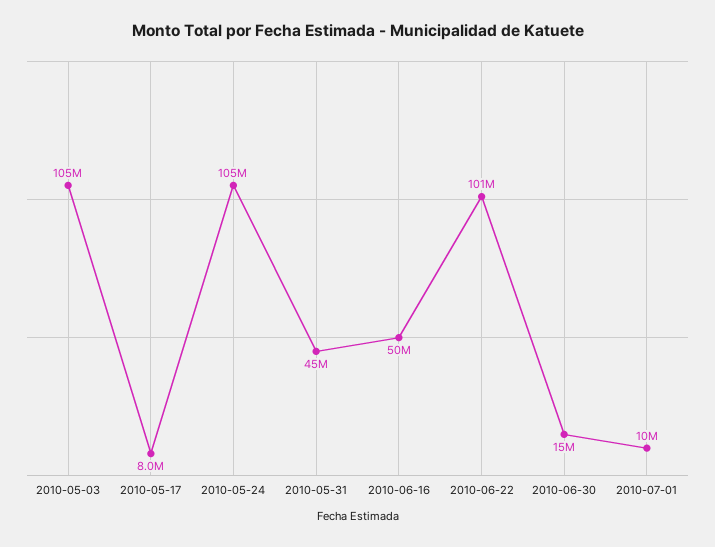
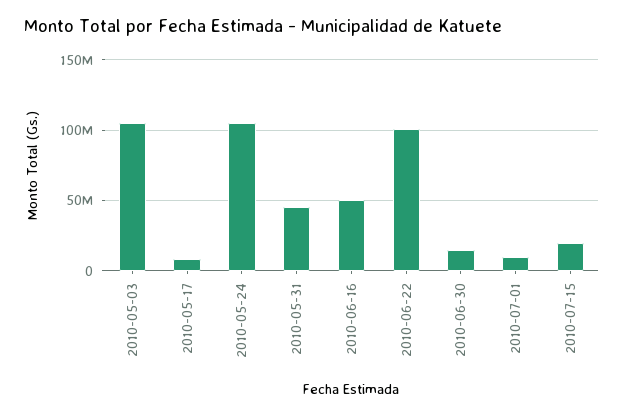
2010-07-15: none -> 20000000

